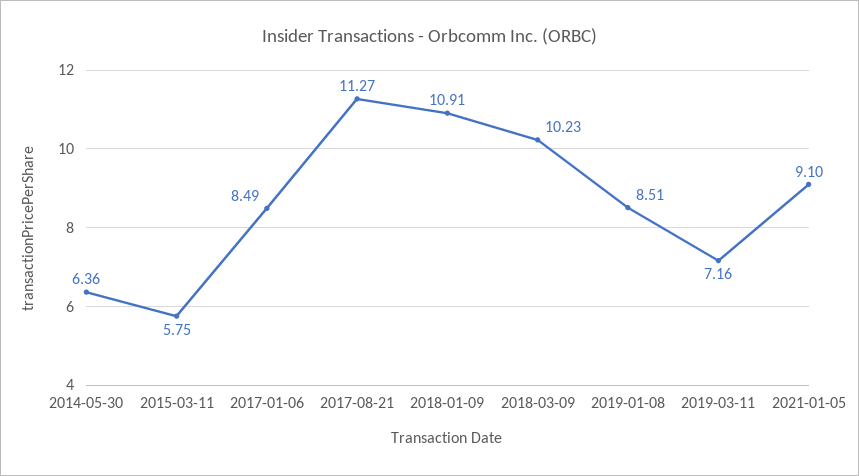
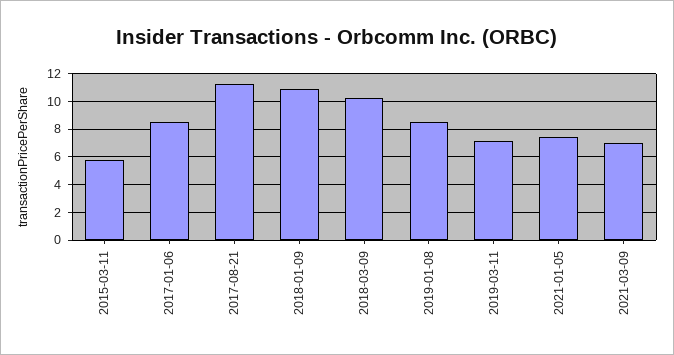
2014-05-30: 6.36 -> none
2021-01-05: 9.1 -> 7.5
2021-03-09: none -> 7

